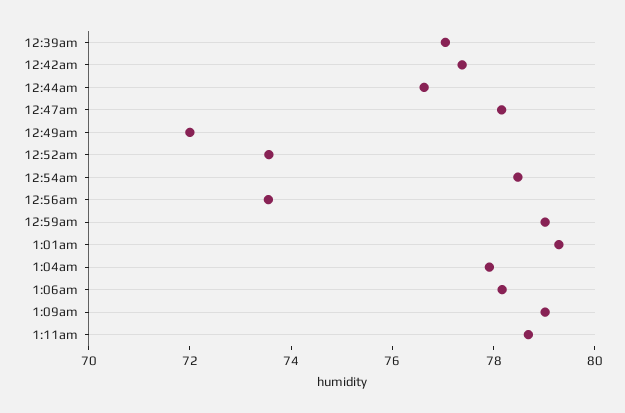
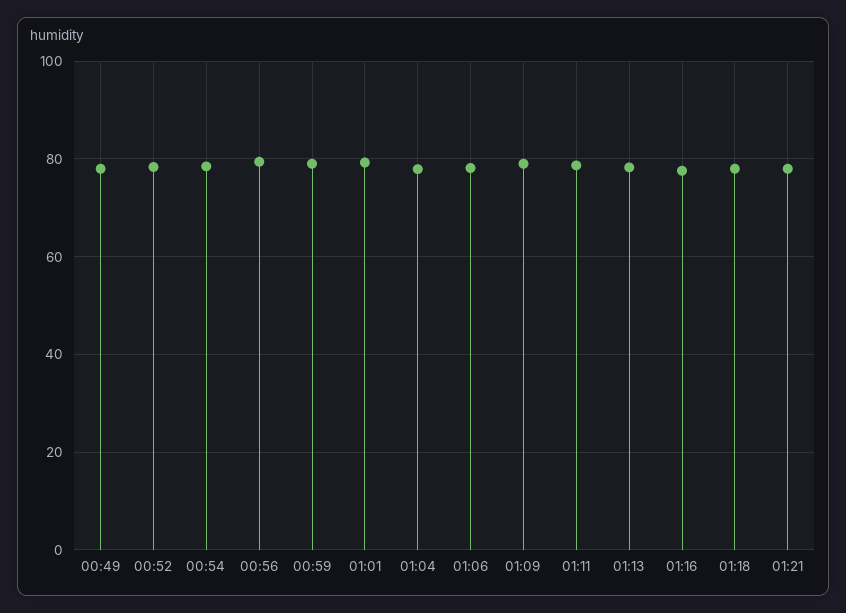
12:39am: 77 -> none
12:42am: 77.5 -> none
12:44am: 76.5 -> none
12:47am: 78 -> none
12:49am: 72 -> 78
12:52am: 73.5 -> 78
12:56am: 73.5 -> 80
01:13: none -> 78
01:16: none -> 78
01:18: none -> 78
01:21: none -> 78

